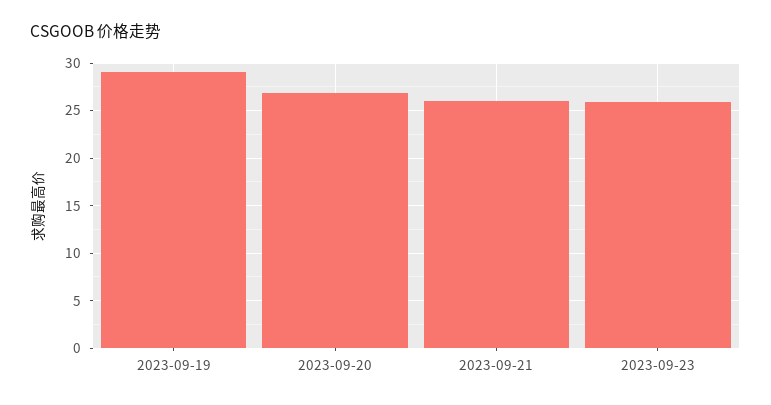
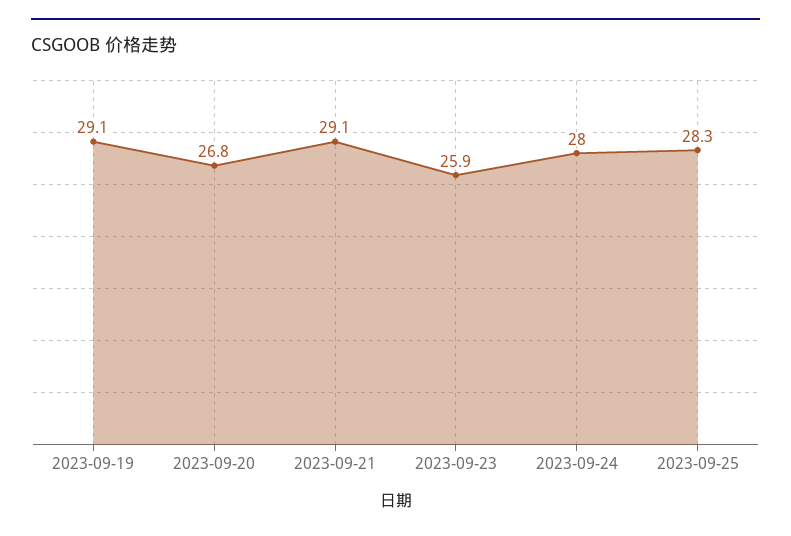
2023-09-21: 26 -> 29.1
2023-09-24: none -> 28
2023-09-25: none -> 28.3

